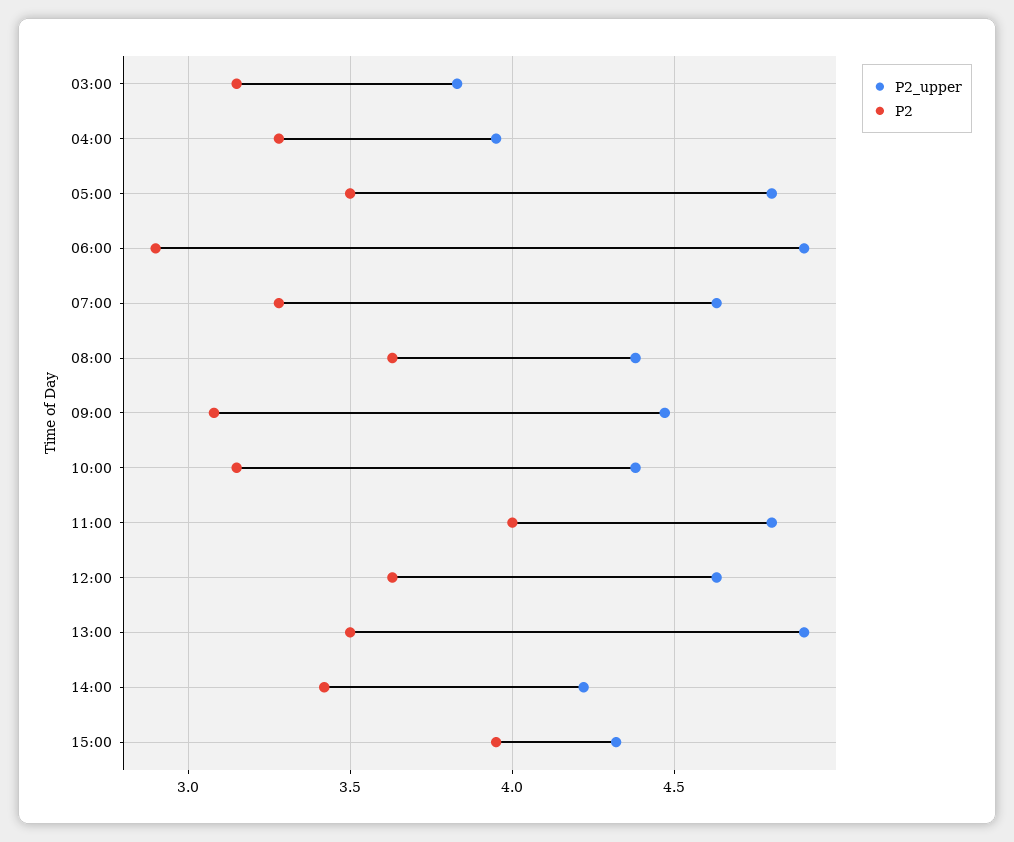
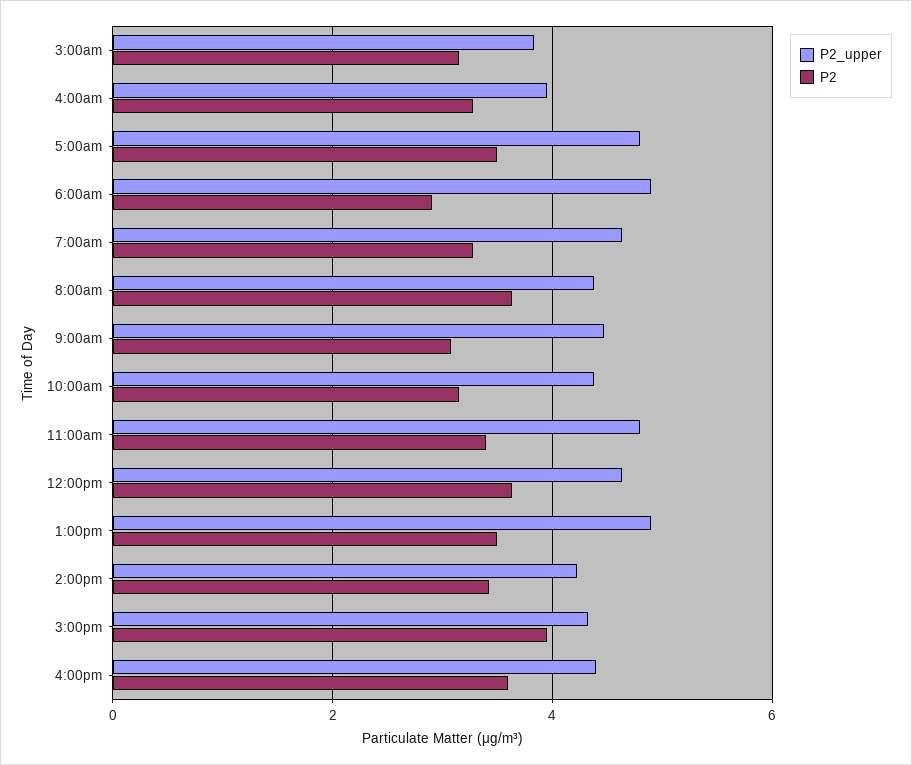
P2, 11:00: 4 -> 3.4
P2_upper, 4:00pm: none -> 4.4
P2, 4:00pm: none -> 3.6

